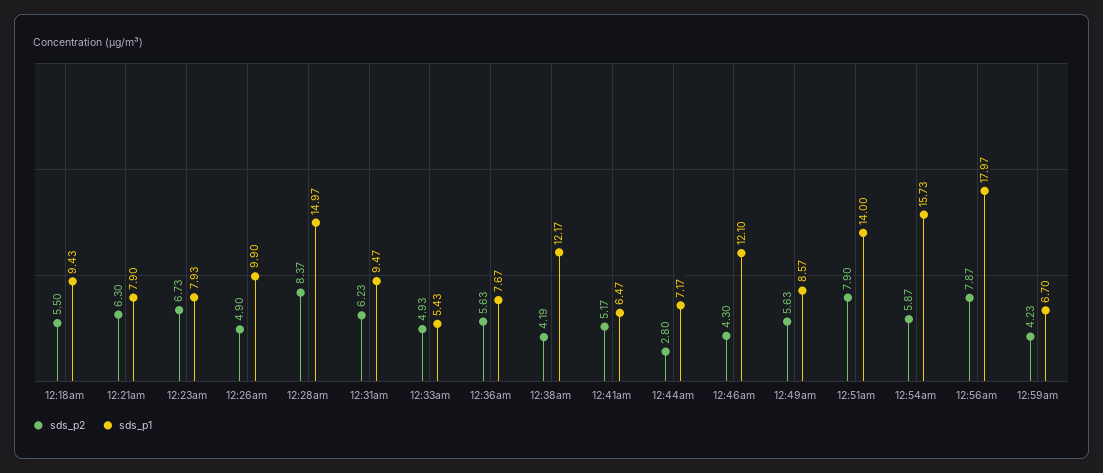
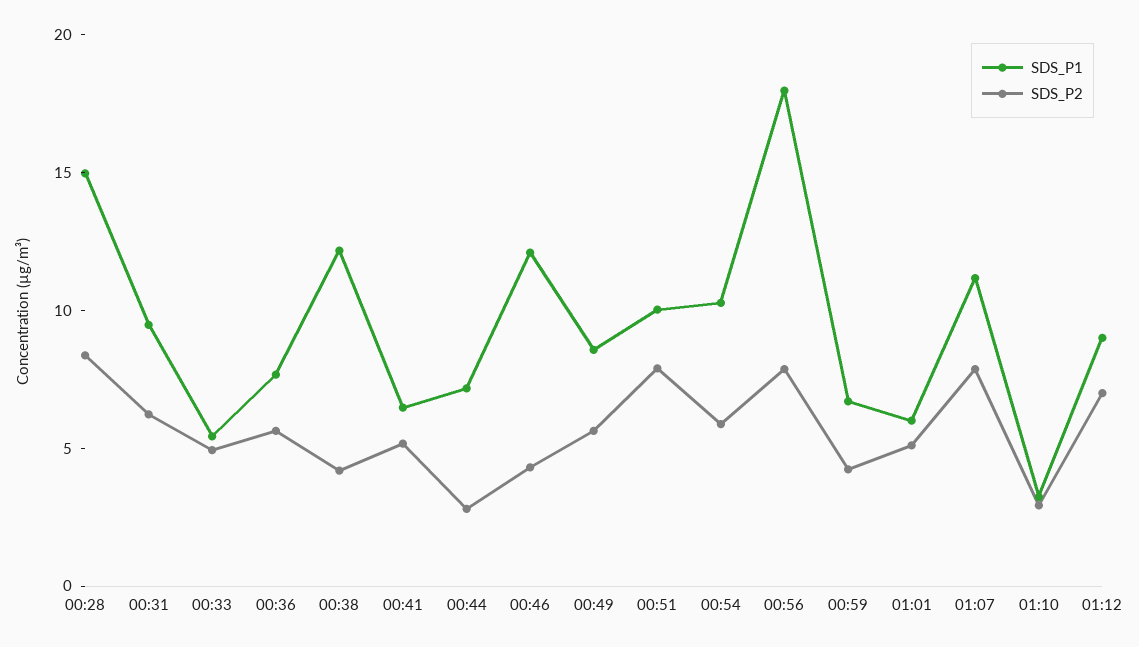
sds_p2, 12:18am: 5.5 -> none
sds_p1, 12:18am: 9.43 -> none
sds_p2, 12:21am: 6.3 -> none
sds_p1, 12:21am: 7.9 -> none
sds_p2, 12:23am: 6.73 -> none
sds_p1, 12:23am: 7.93 -> none
sds_p2, 12:26am: 4.9 -> none
sds_p1, 12:26am: 9.9 -> none
sds_p1, 12:51am: 14 -> 10
sds_p1, 12:54am: 15.73 -> 10
sds_p1, 01:01: none -> 6
sds_p2, 01:01: none -> 5
sds_p1, 01:07: none -> 11
sds_p2, 01:07: none -> 8
sds_p1, 01:10: none -> 3
sds_p2, 01:10: none -> 3
sds_p1, 01:12: none -> 9
sds_p2, 01:12: none -> 7

